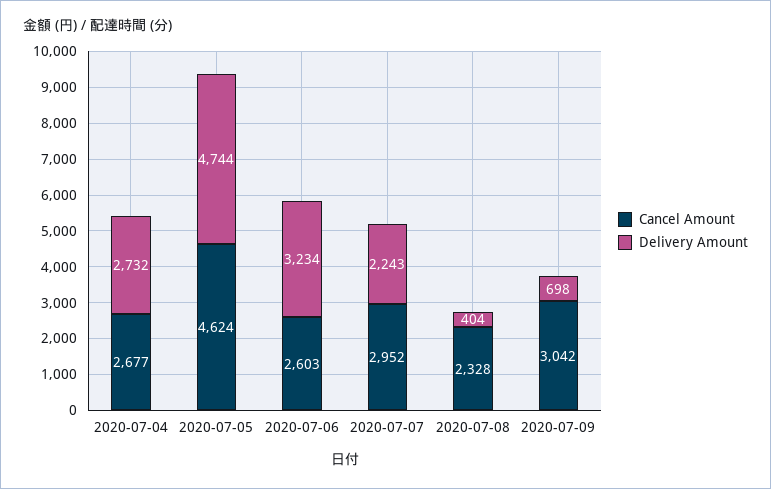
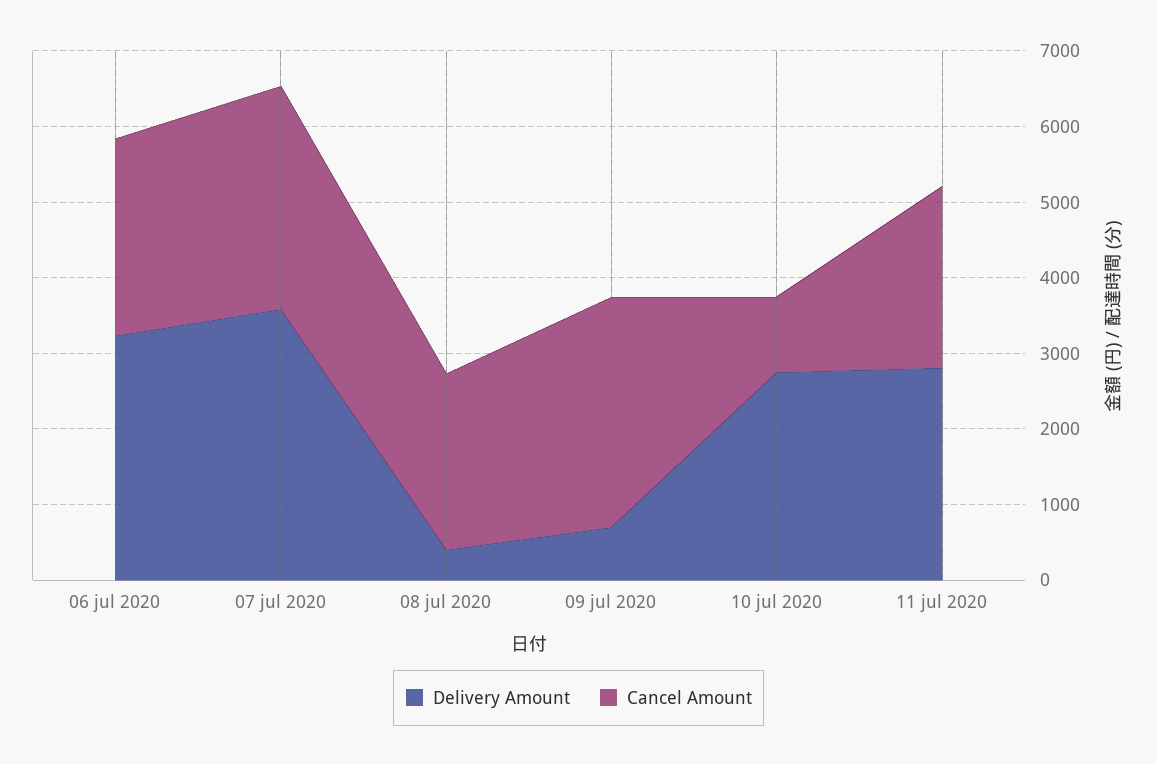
Cancel Amount, 2020-07-04: 2677 -> none
Delivery Amount, 2020-07-04: 2732 -> none
Cancel Amount, 2020-07-05: 4624 -> none
Delivery Amount, 2020-07-05: 4744 -> none
Delivery Amount, 2020-07-07: 2243 -> 3600
Delivery Amount, 10 jul 2020: none -> 2800
Cancel Amount, 10 jul 2020: none -> 1000
Delivery Amount, 11 jul 2020: none -> 2800
Cancel Amount, 11 jul 2020: none -> 2400

